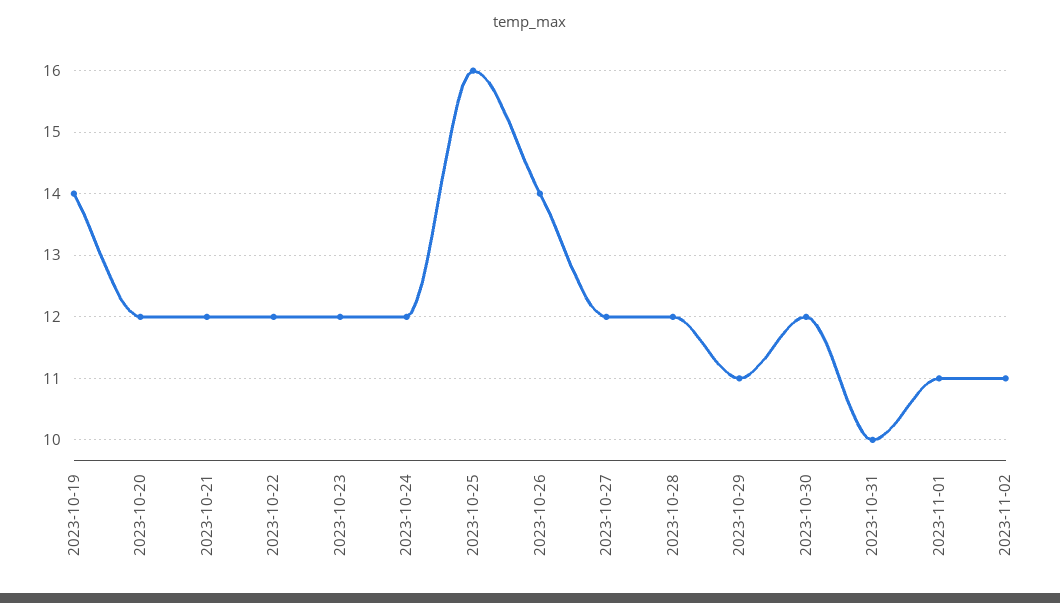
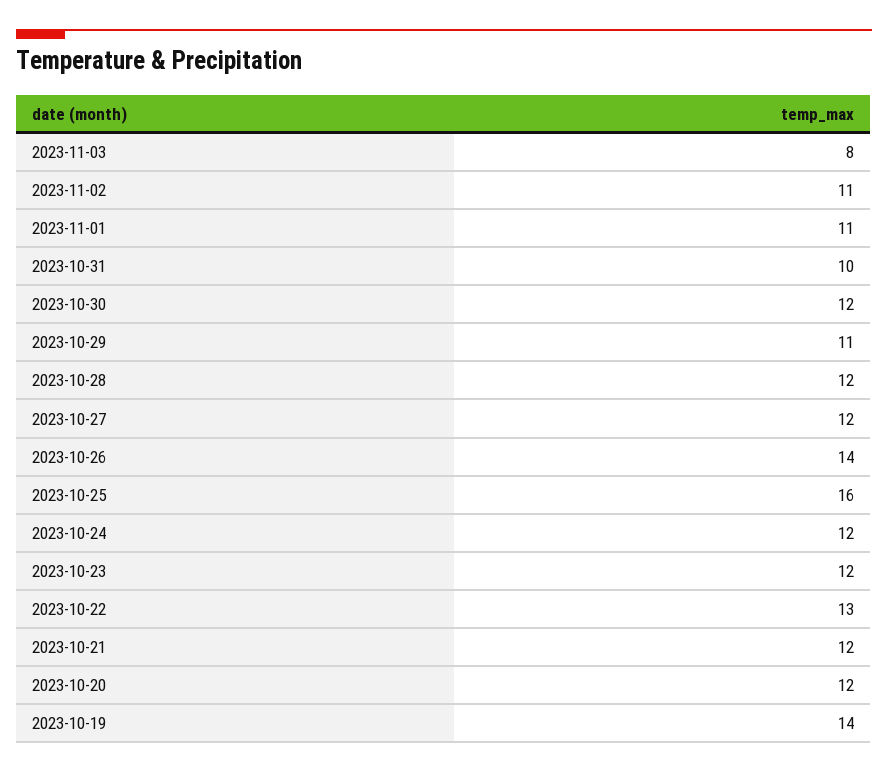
2023-10-22: 12 -> 13
2023-11-03: none -> 8

